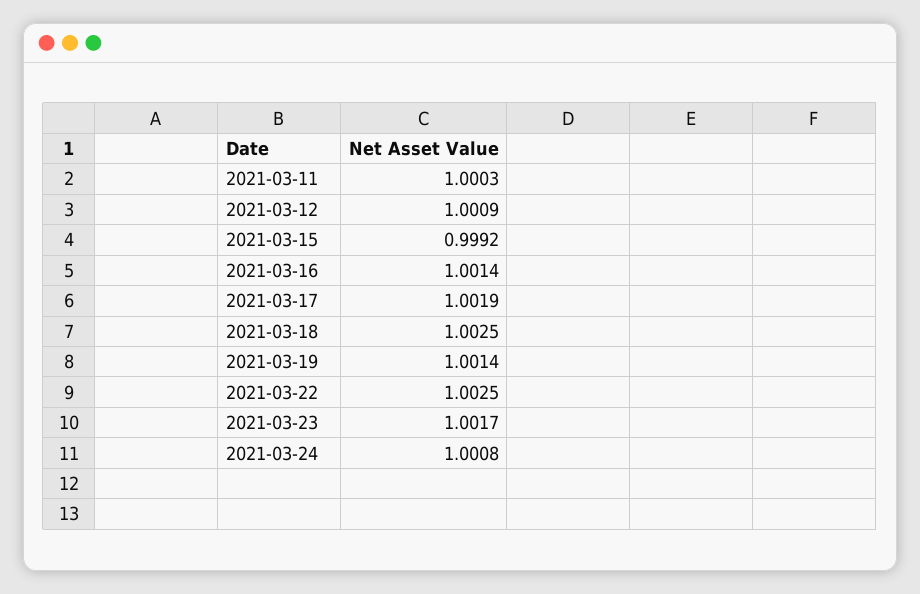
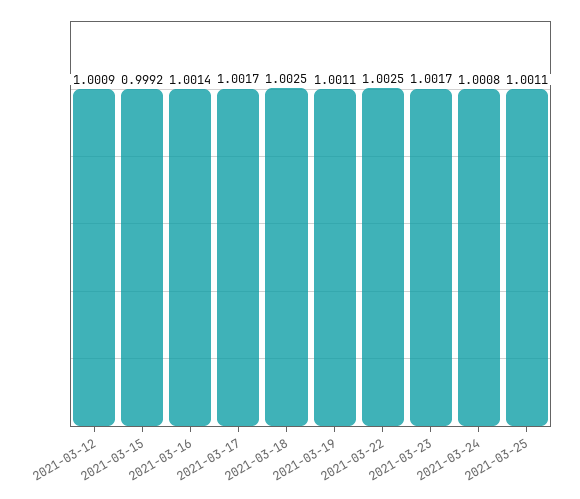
2021-03-11: 1.0003 -> none
2021-03-17: 1.0019 -> 1.0017
2021-03-19: 1.0014 -> 1.0011
2021-03-25: none -> 1.0011

